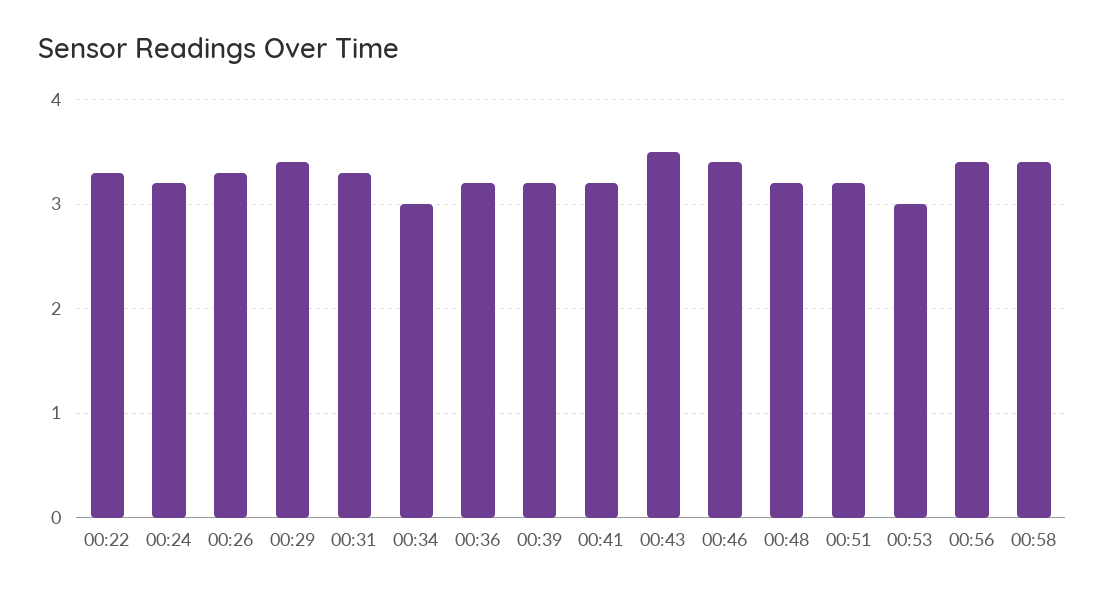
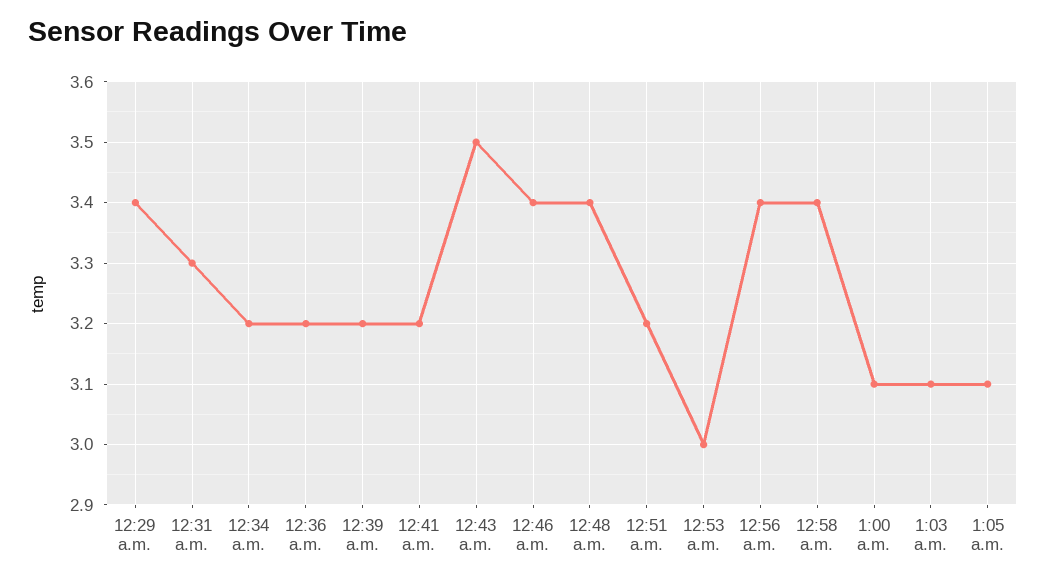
00:22: 3.3 -> none
00:24: 3.2 -> none
00:26: 3.3 -> none
00:34: 3 -> 3.2
00:48: 3.2 -> 3.4
1:00 a.m.: none -> 3.1
1:03 a.m.: none -> 3.1
1:05 a.m.: none -> 3.1

